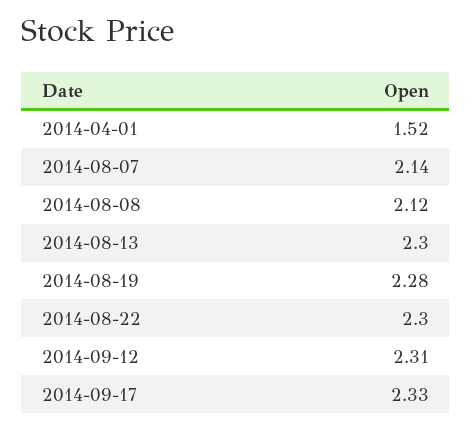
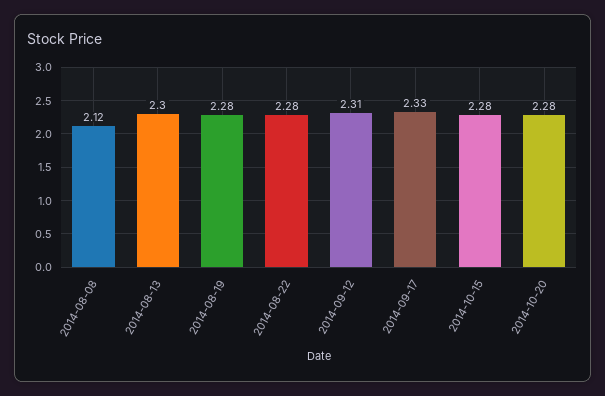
2014-04-01: 1.52 -> none
2014-08-07: 2.14 -> none
2014-08-22: 2.3 -> 2.28
2014-10-15: none -> 2.28
2014-10-20: none -> 2.28

